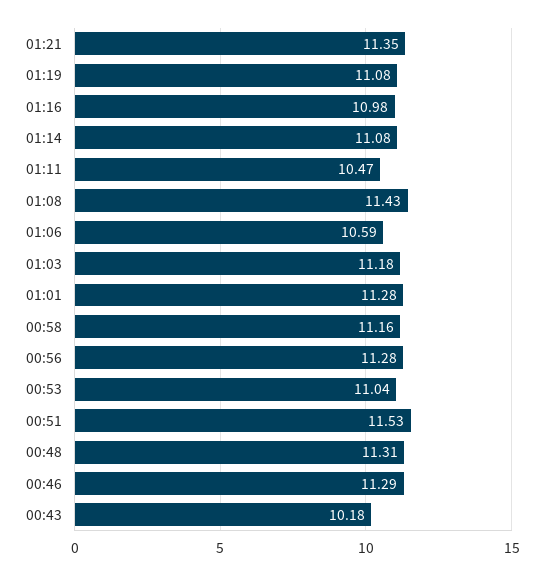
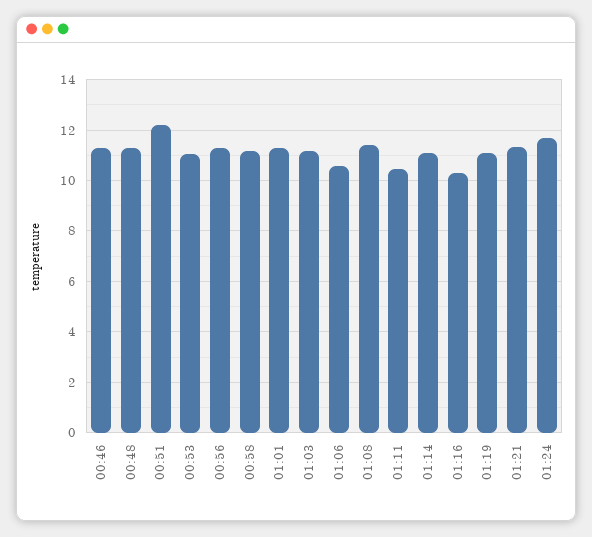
01:16: 10.98 -> 10.25
00:51: 11.53 -> 12.25
00:43: 10.18 -> none
01:24: none -> 11.75

